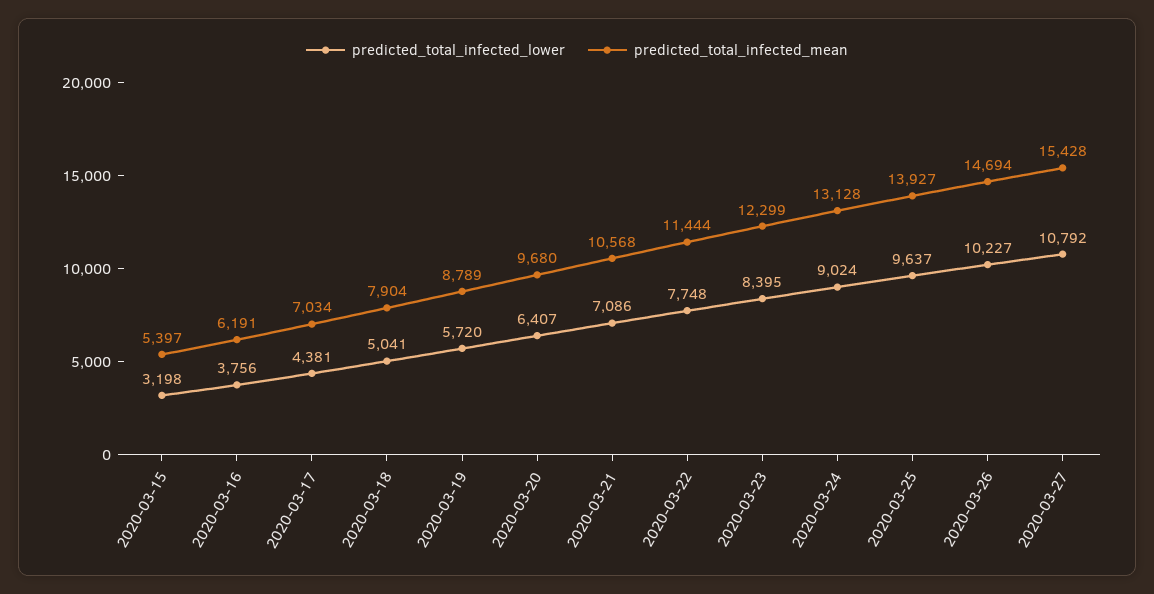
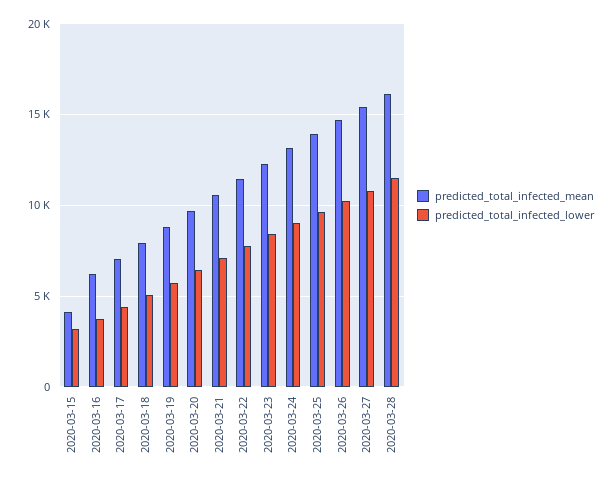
predicted_total_infected_mean, 2020-03-15: 5397 -> 4000
predicted_total_infected_mean, 2020-03-28: none -> 16000
predicted_total_infected_lower, 2020-03-28: none -> 11500

